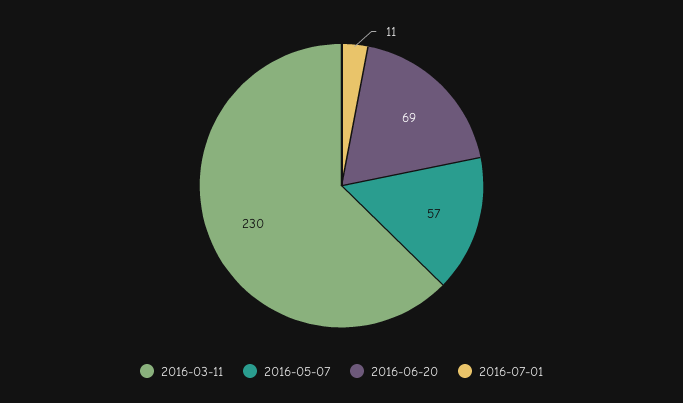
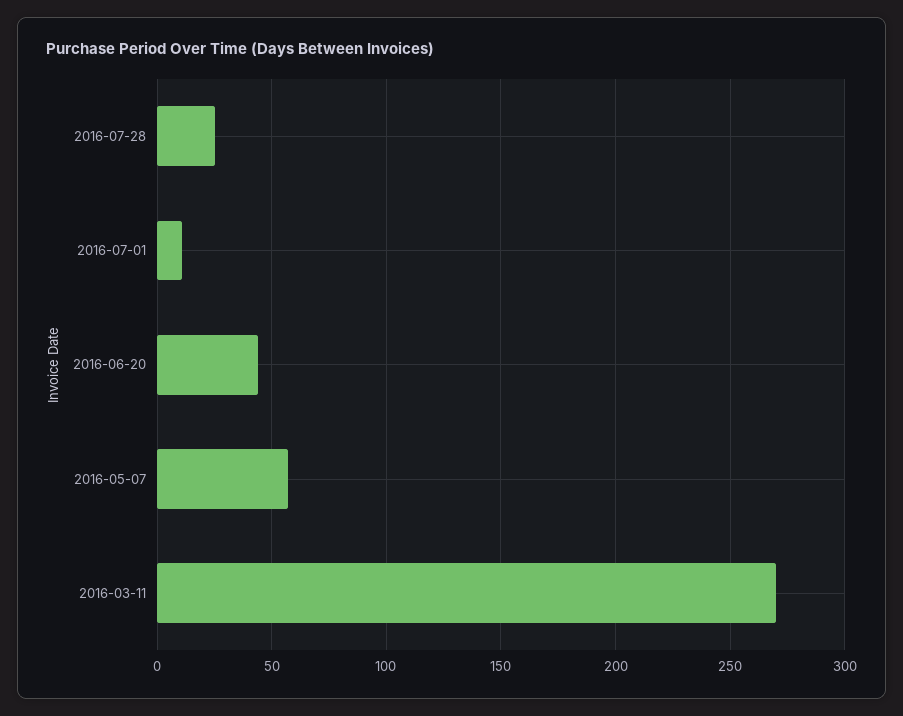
2016-03-11: 230 -> 270
2016-06-20: 69 -> 45
2016-07-28: none -> 25

